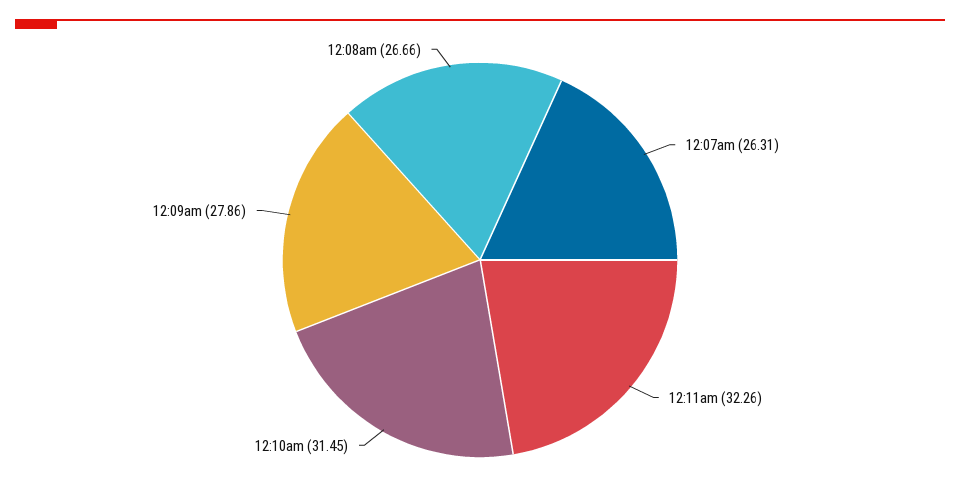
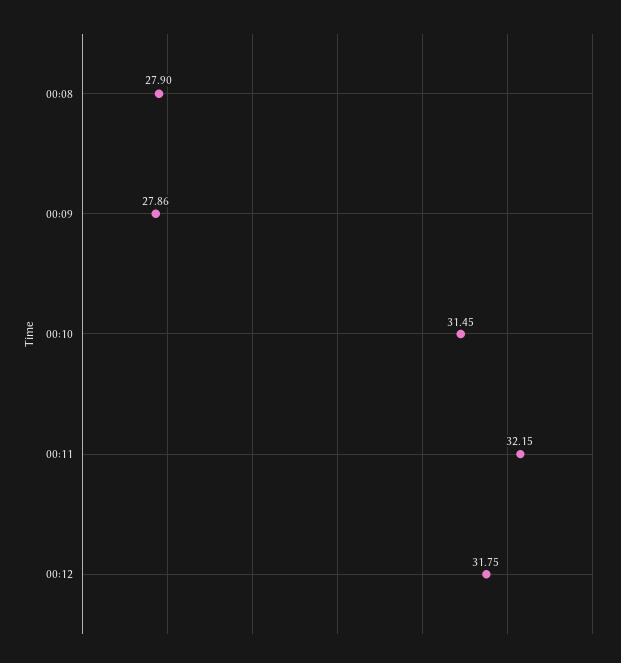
12:07am: 26.31 -> none
12:11am: 32.26 -> 32.15
12:08am: 26.66 -> 27.9
00:12: none -> 31.75

